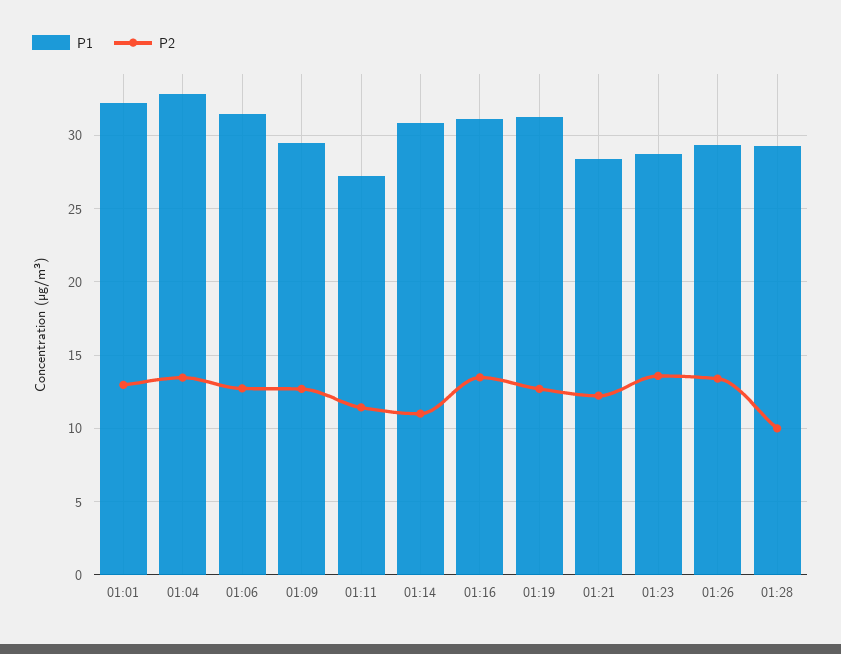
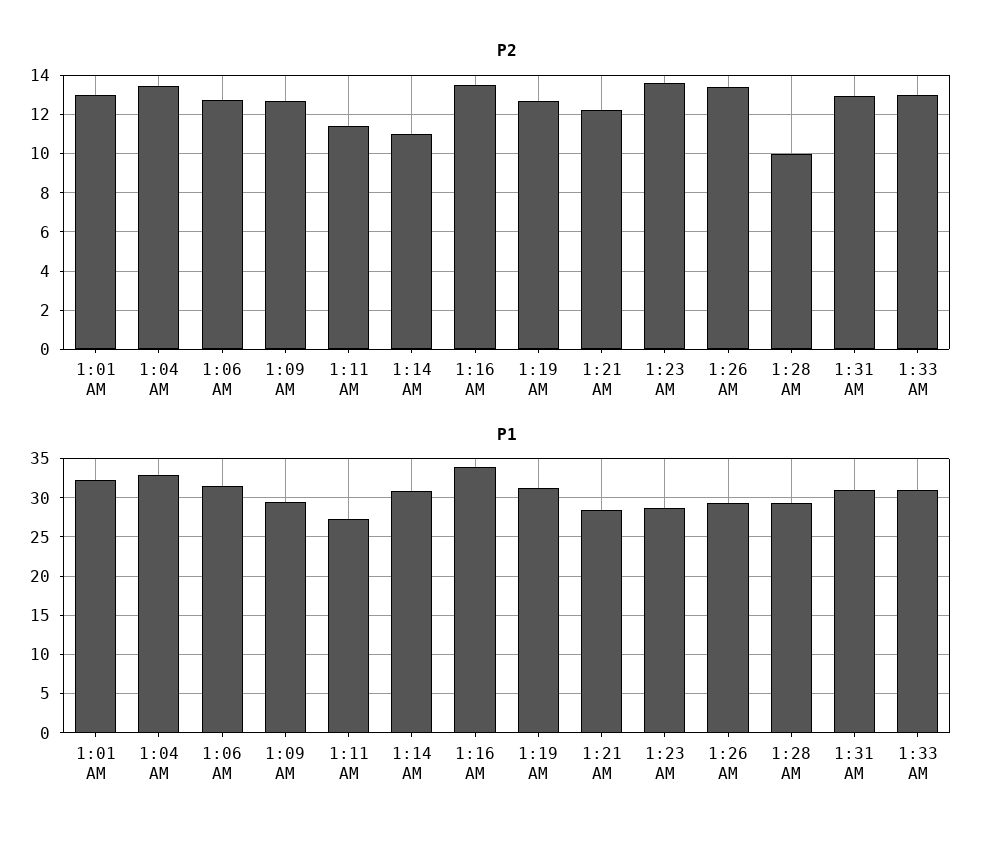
P1, 01:16: 31 -> 34
P2, 1:31 AM: none -> 13
P2, 1:33 AM: none -> 13
P1, 1:31 AM: none -> 31
P1, 1:33 AM: none -> 31

